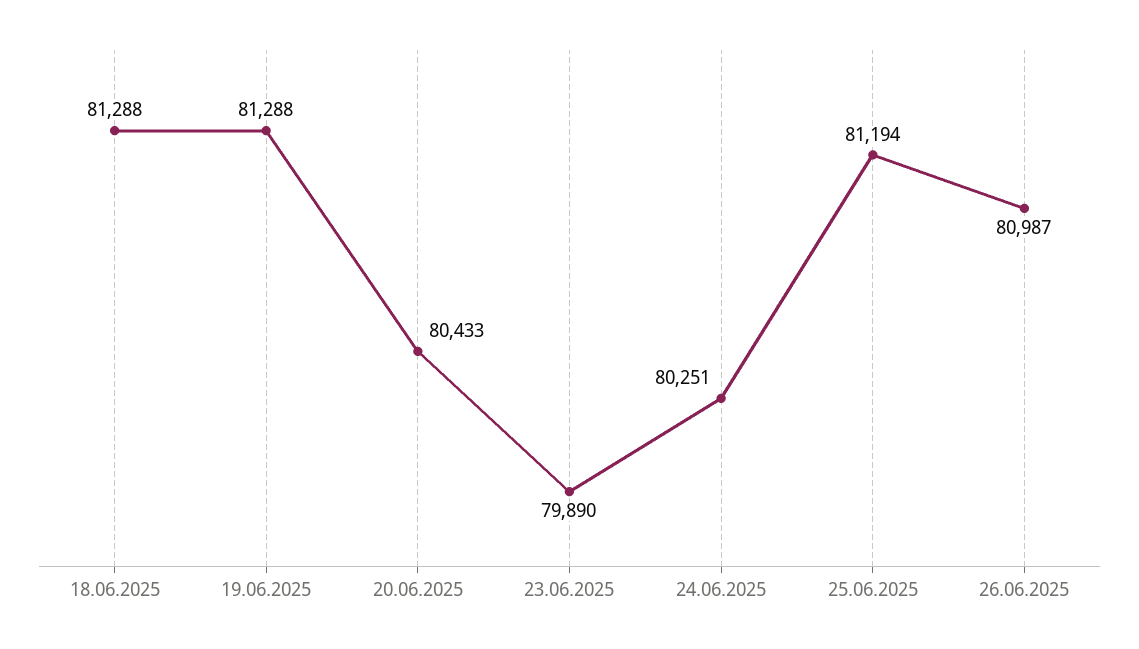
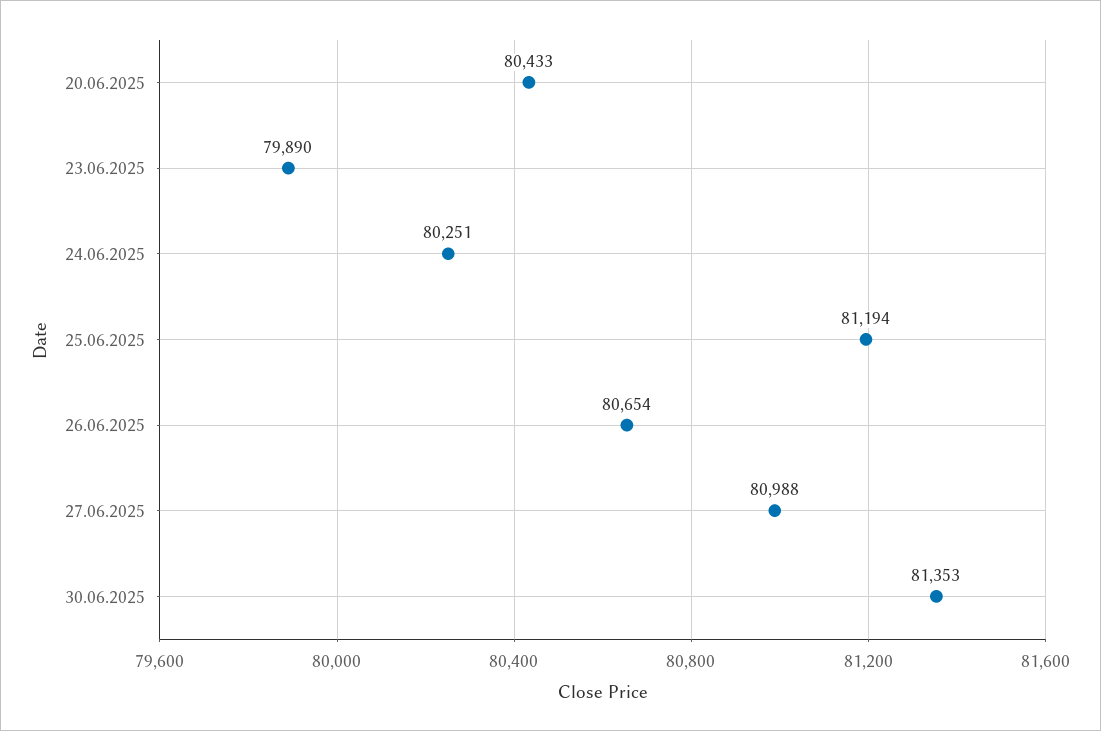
18.06.2025: 81288 -> none
19.06.2025: 81288 -> none
26.06.2025: 80987 -> 80654
27.06.2025: none -> 80988
30.06.2025: none -> 81353

